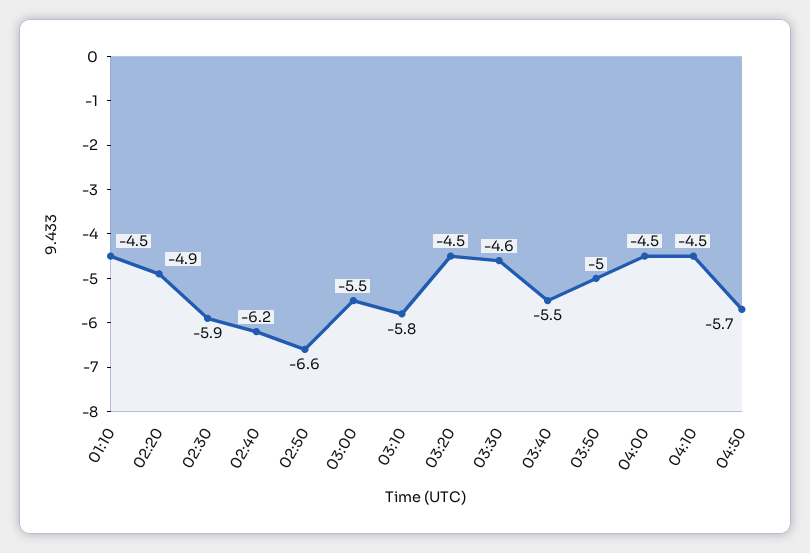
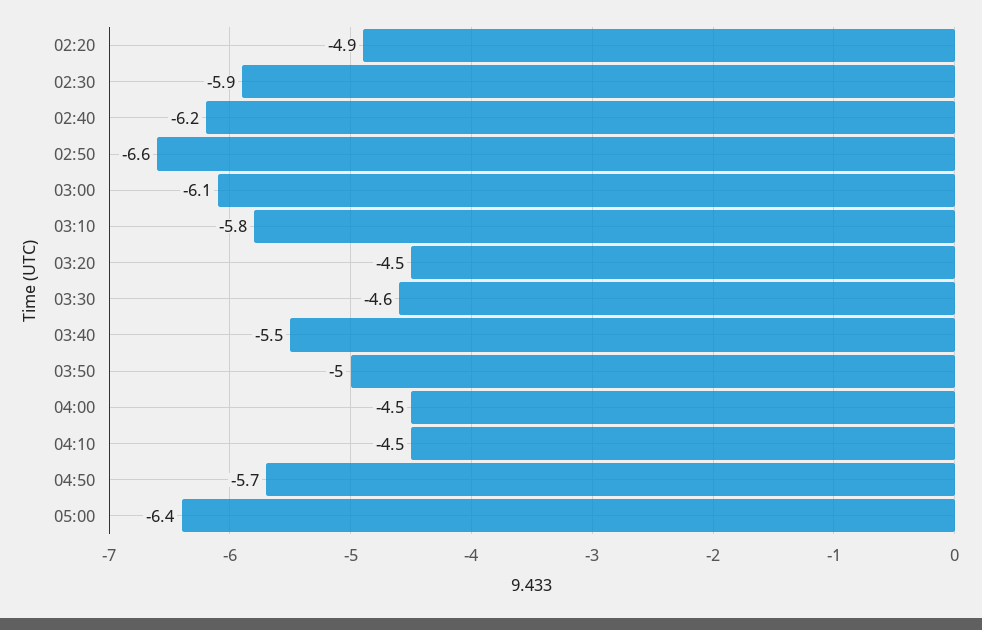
01:10: -4.5 -> none
03:00: -5.5 -> -6.1
05:00: none -> -6.4

